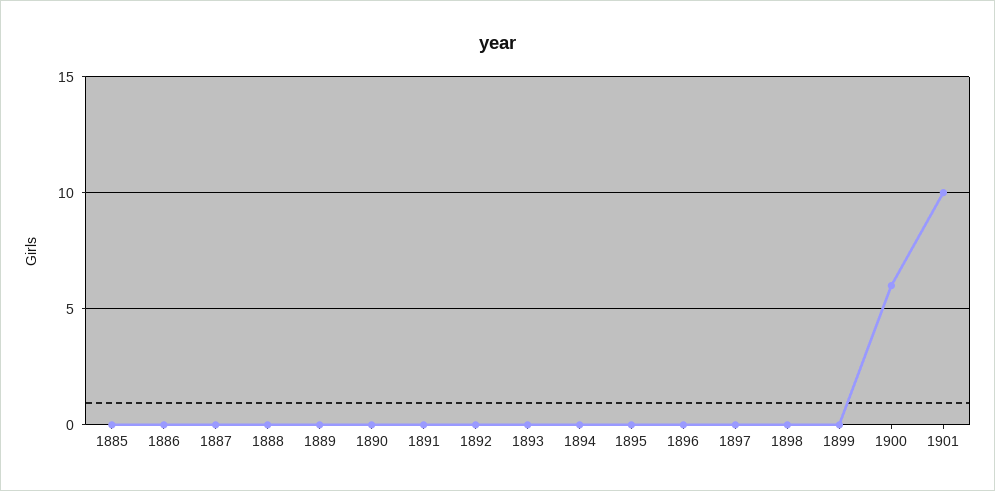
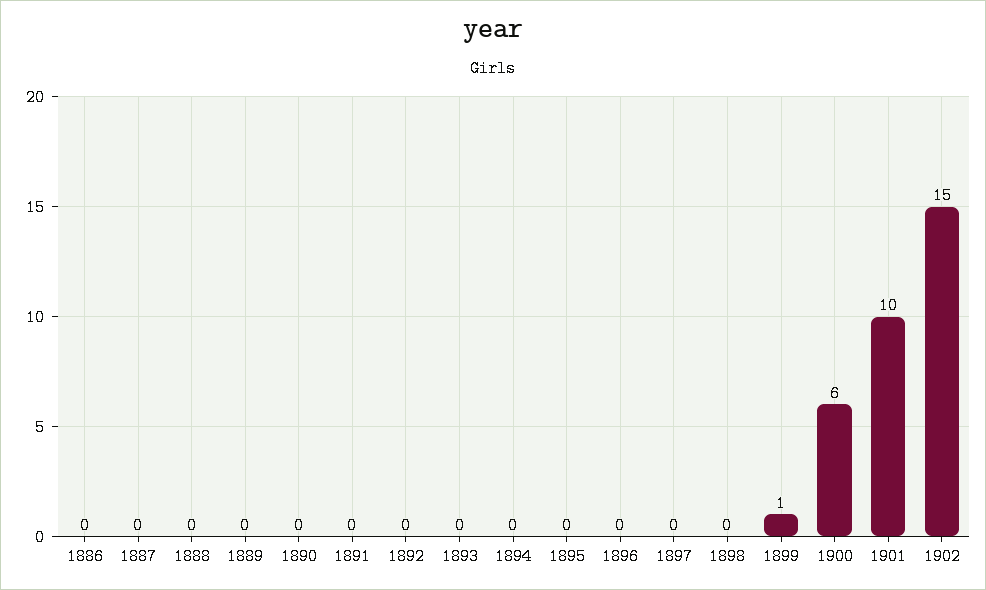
1885: 0 -> none
1899: 0 -> 1
1902: none -> 15

